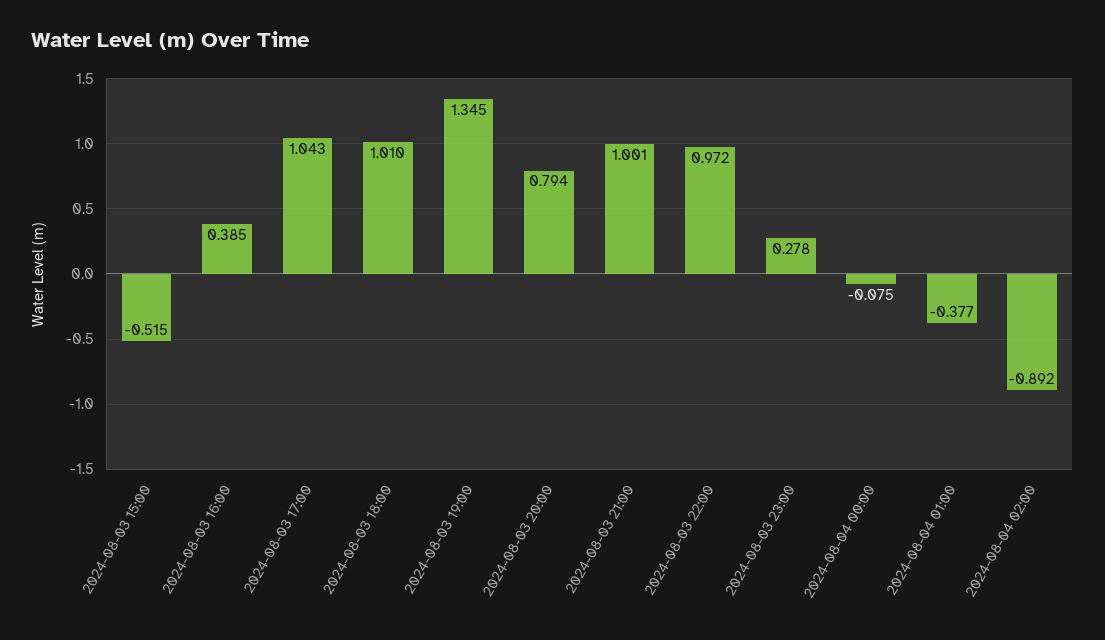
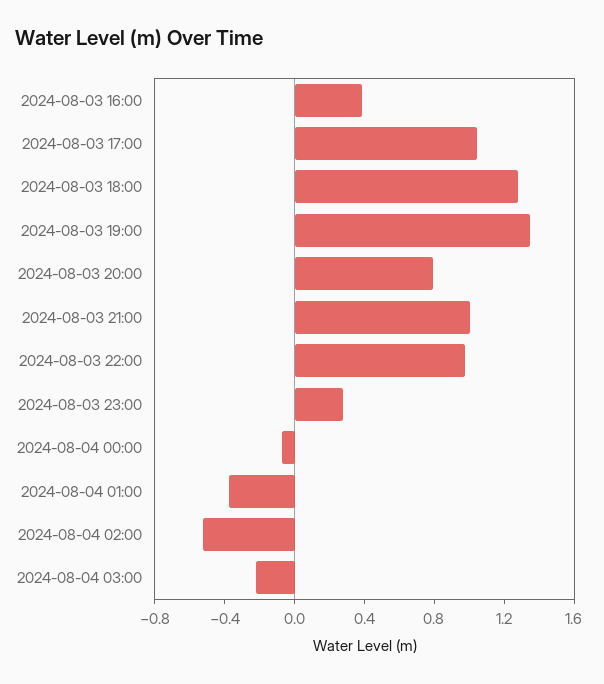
2024-08-03 15:00: -0.515 -> none
2024-08-03 18:00: 1.01 -> 1.3
2024-08-04 02:00: -0.892 -> -0.5
2024-08-04 03:00: none -> -0.2

